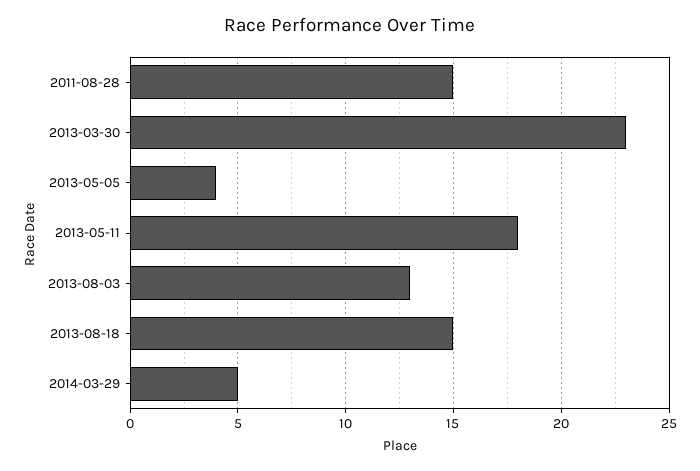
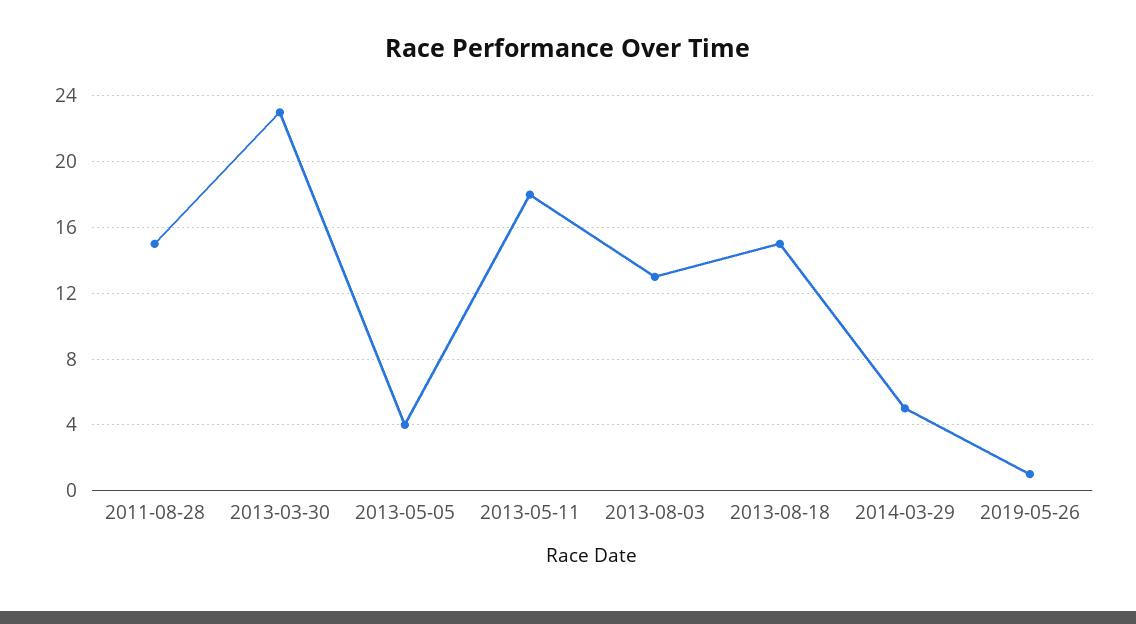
2019-05-26: none -> 1

